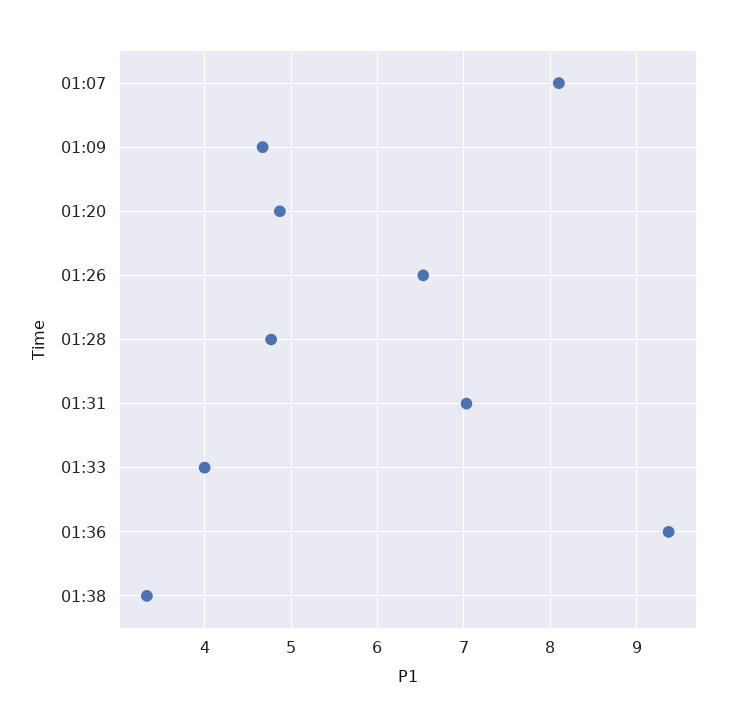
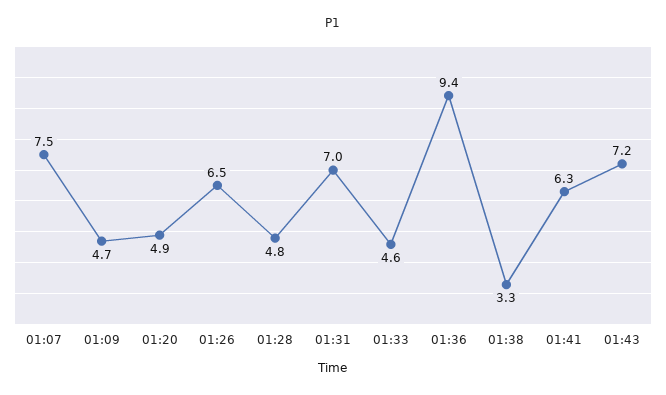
01:07: 8.1 -> 7.5
01:33: 4 -> 4.6
01:41: none -> 6.3
01:43: none -> 7.2

